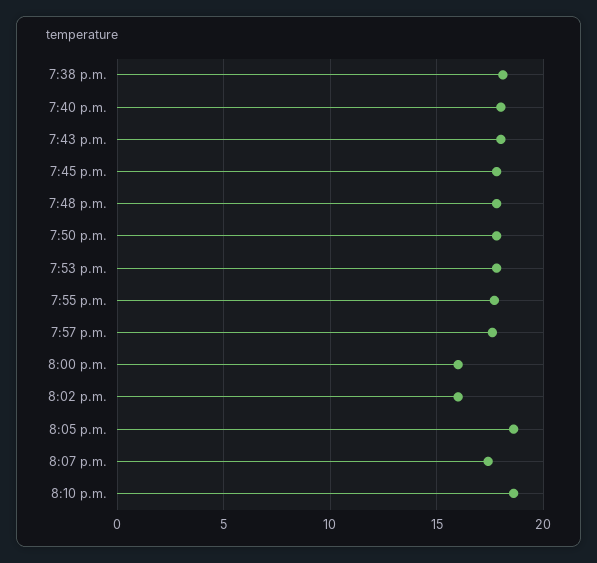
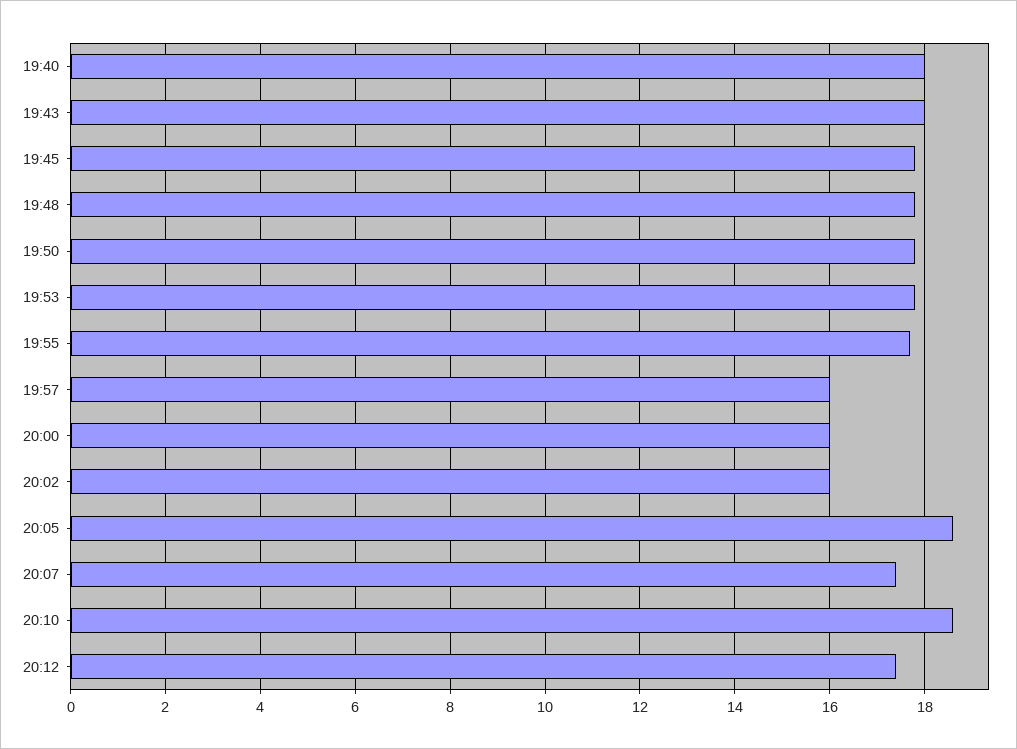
7:38 p.m.: 18 -> none
7:57 p.m.: 17.5 -> 16
20:12: none -> 17.5

